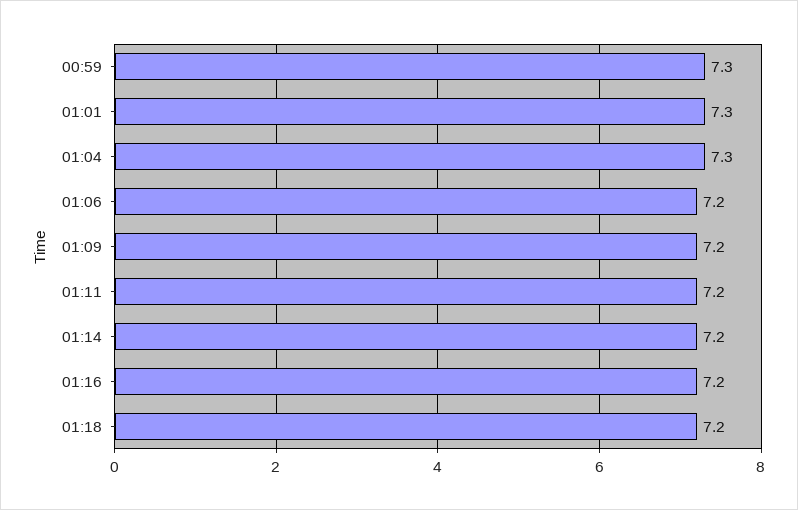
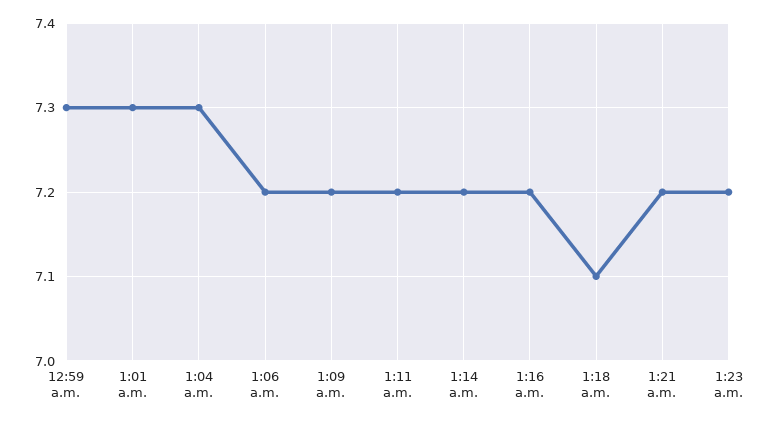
01:18: 7.2 -> 7.1
1:21 a.m.: none -> 7.2
1:23 a.m.: none -> 7.2

